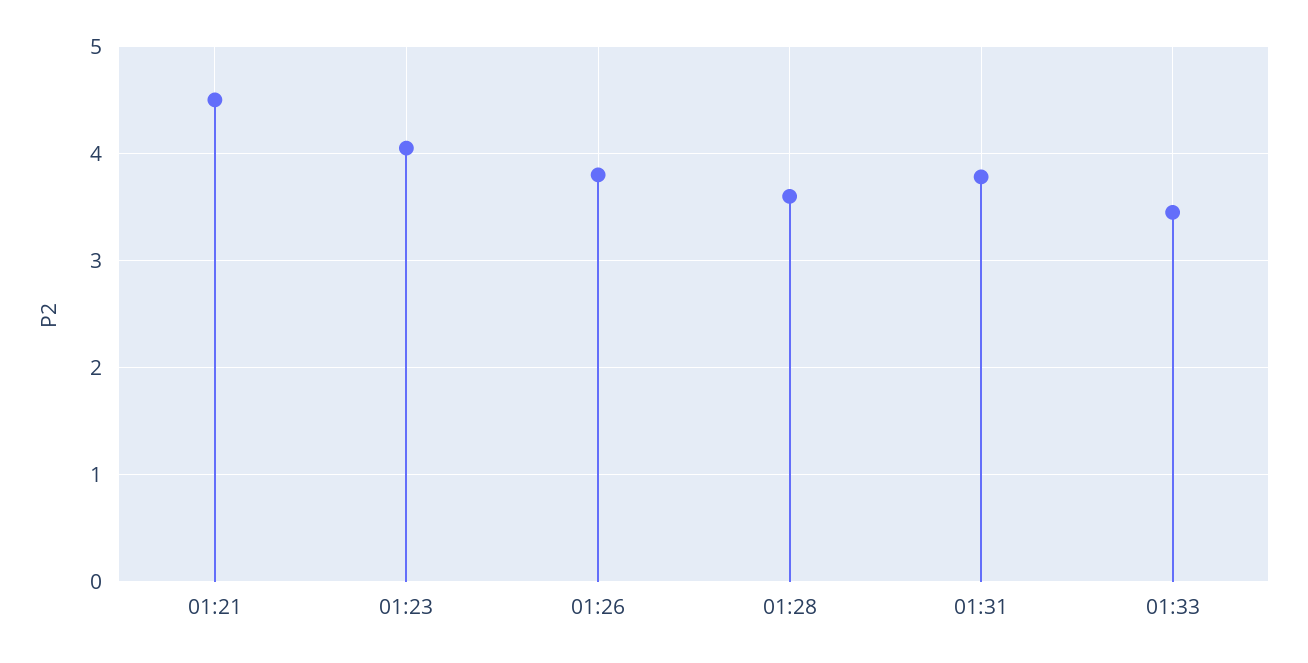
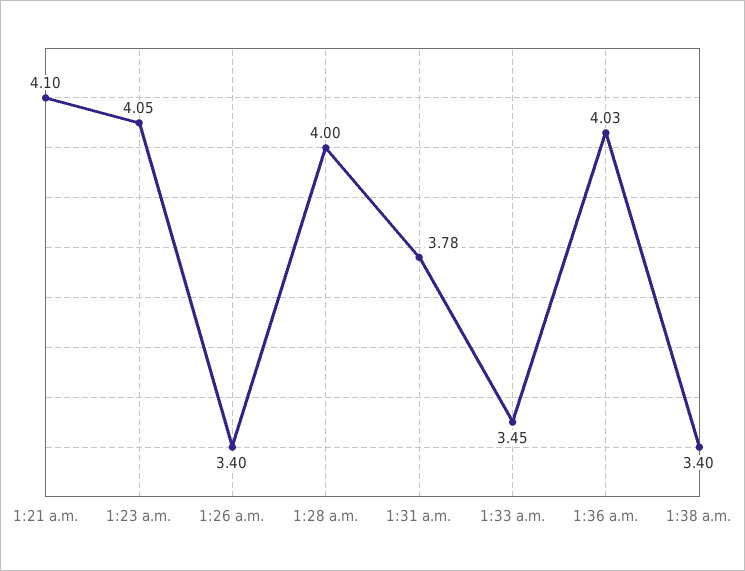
01:21: 4.5 -> 4.1
01:26: 3.8 -> 3.4
01:28: 3.6 -> 4
1:36 a.m.: none -> 4.03
1:38 a.m.: none -> 3.4

